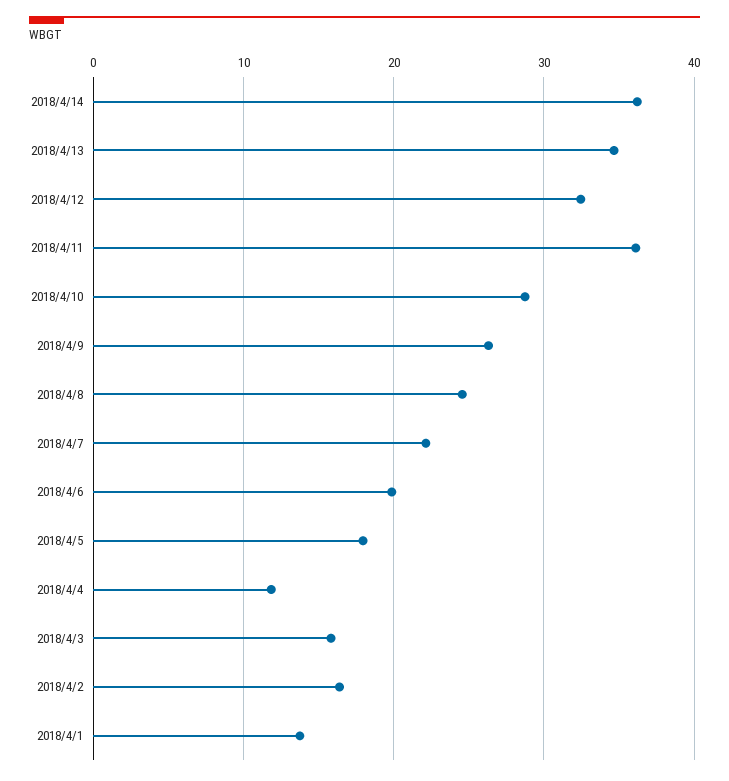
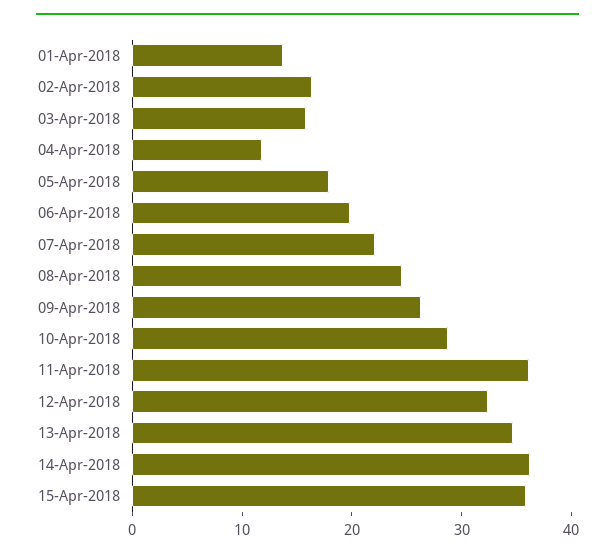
15-Apr-2018: none -> 36

